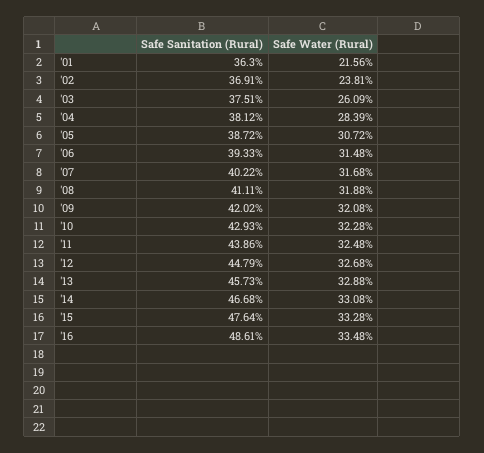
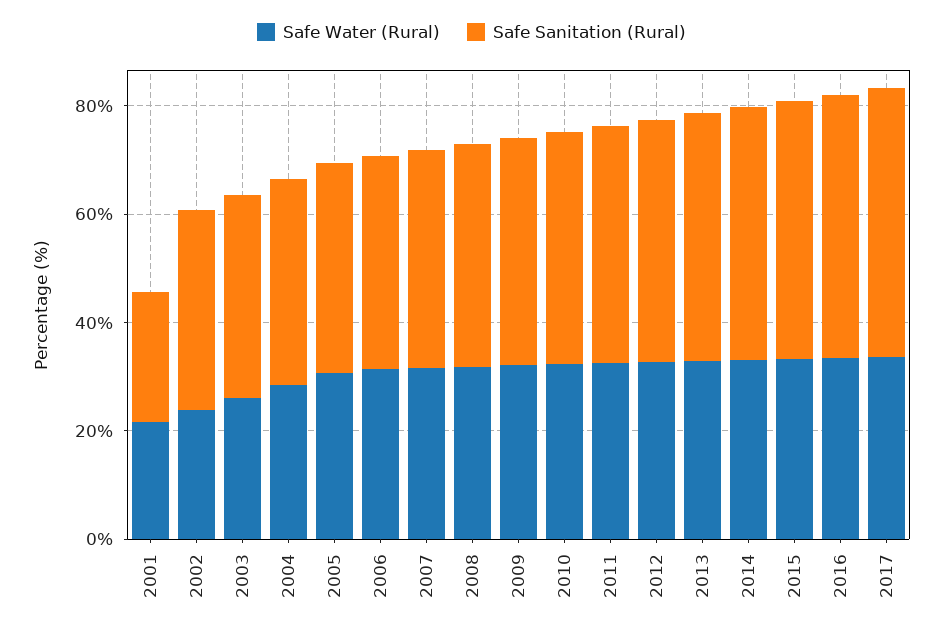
Safe Sanitation (Rural), '01: 36.3 -> 25
Safe Water (Rural), 2017: none -> 35
Safe Sanitation (Rural), 2017: none -> 50

